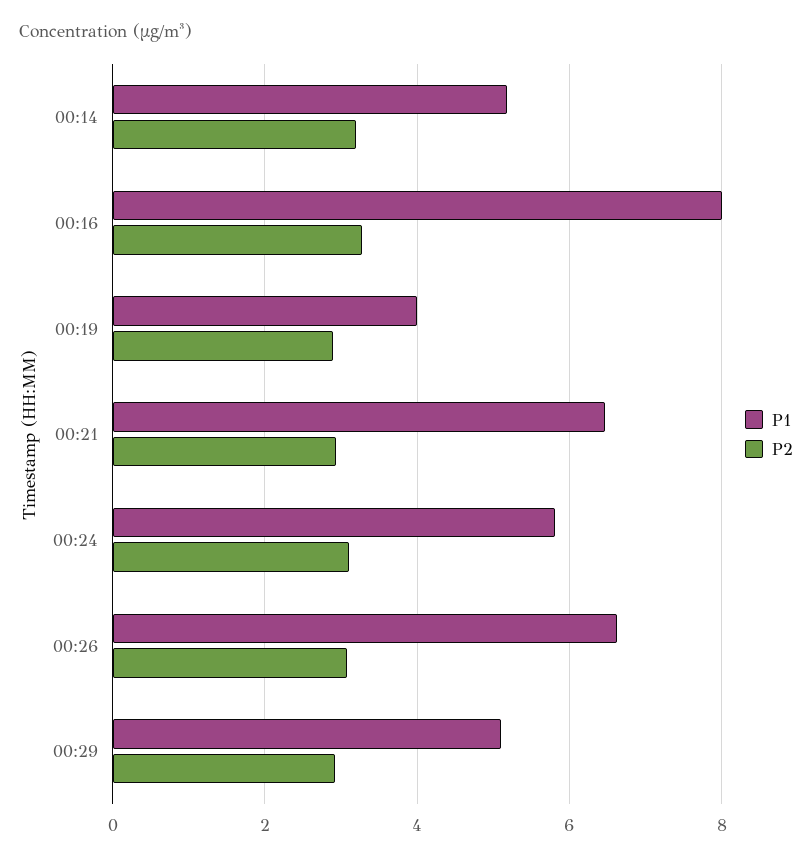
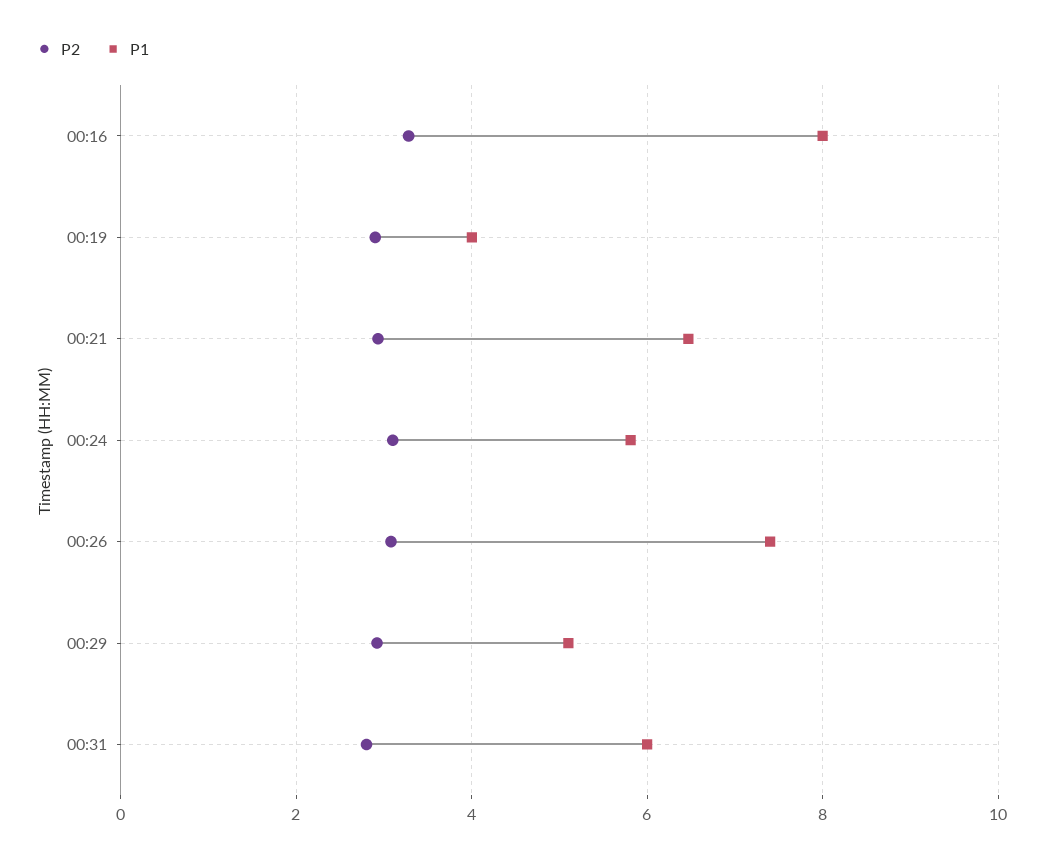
P1, 00:14: 5.2 -> none
P2, 00:14: 3.2 -> none
P1, 00:26: 6.6 -> 7.4
P2, 00:31: none -> 2.8
P1, 00:31: none -> 6

